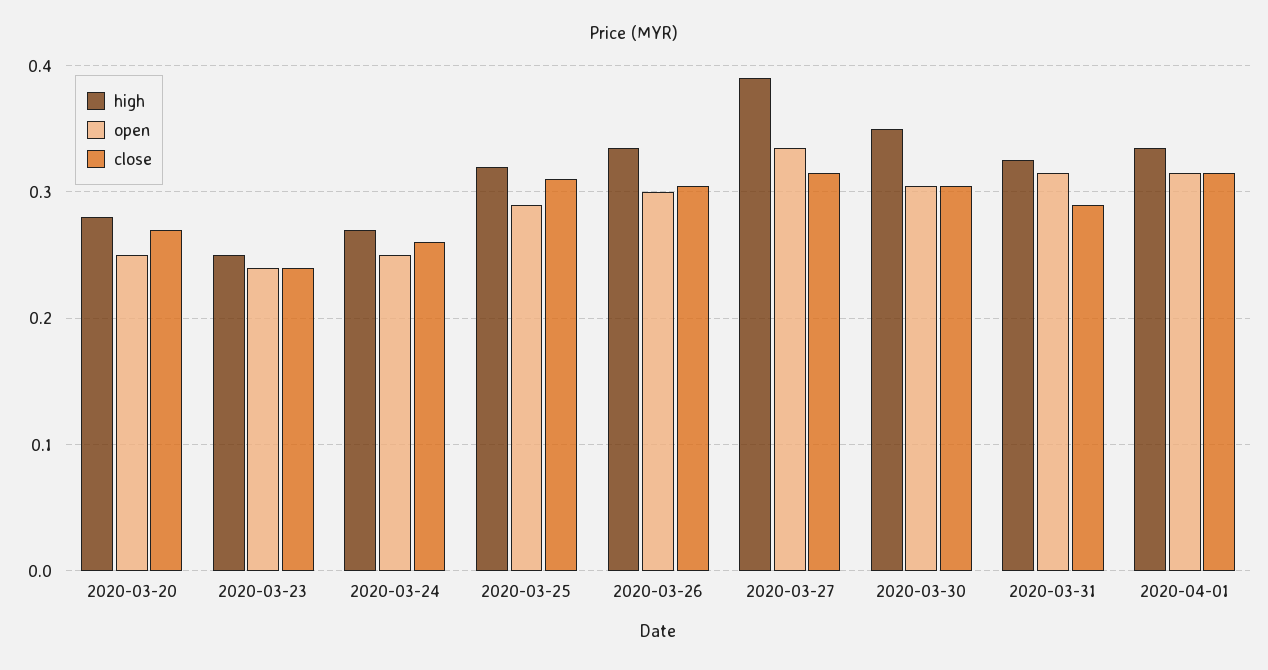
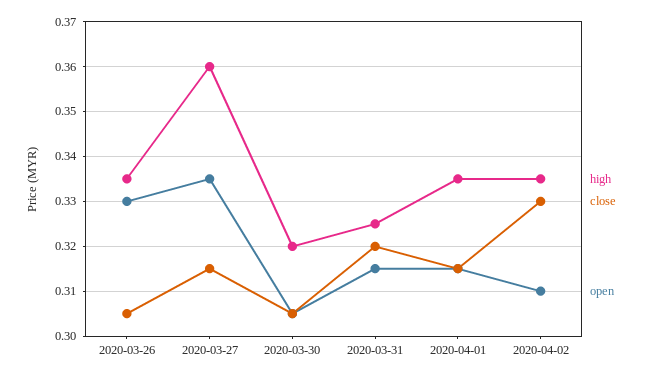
high, 2020-03-20: 0.28 -> none
open, 2020-03-20: 0.25 -> none
close, 2020-03-20: 0.27 -> none
high, 2020-03-23: 0.25 -> none
open, 2020-03-23: 0.24 -> none
close, 2020-03-23: 0.24 -> none
high, 2020-03-24: 0.27 -> none
open, 2020-03-24: 0.25 -> none
close, 2020-03-24: 0.26 -> none
high, 2020-03-25: 0.32 -> none
open, 2020-03-25: 0.29 -> none
close, 2020-03-25: 0.31 -> none
open, 2020-03-26: 0.3 -> 0.33
high, 2020-03-27: 0.39 -> 0.36
high, 2020-03-30: 0.35 -> 0.32
close, 2020-03-31: 0.29 -> 0.32
high, 2020-04-02: none -> 0.335
close, 2020-04-02: none -> 0.33
open, 2020-04-02: none -> 0.31

